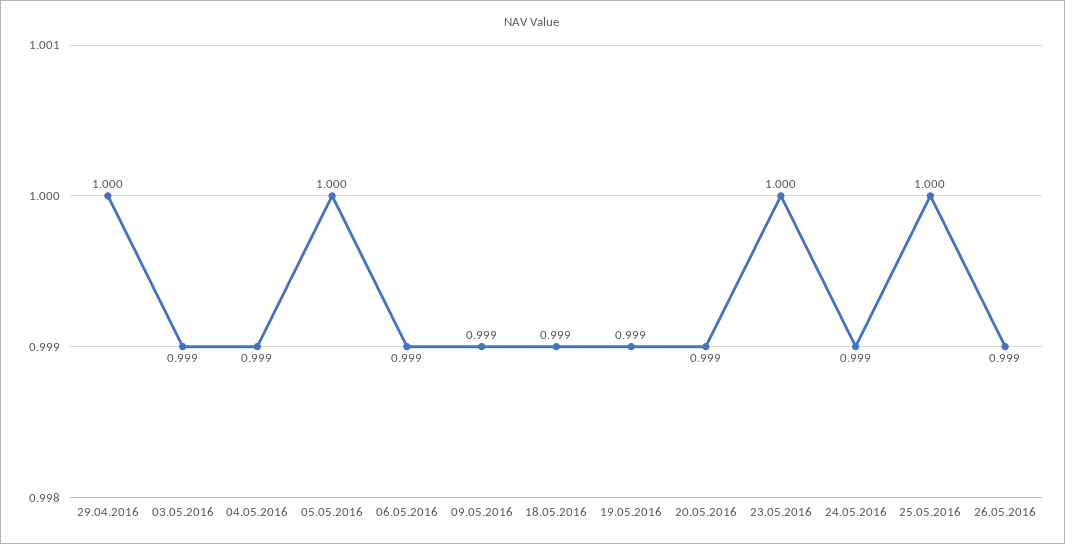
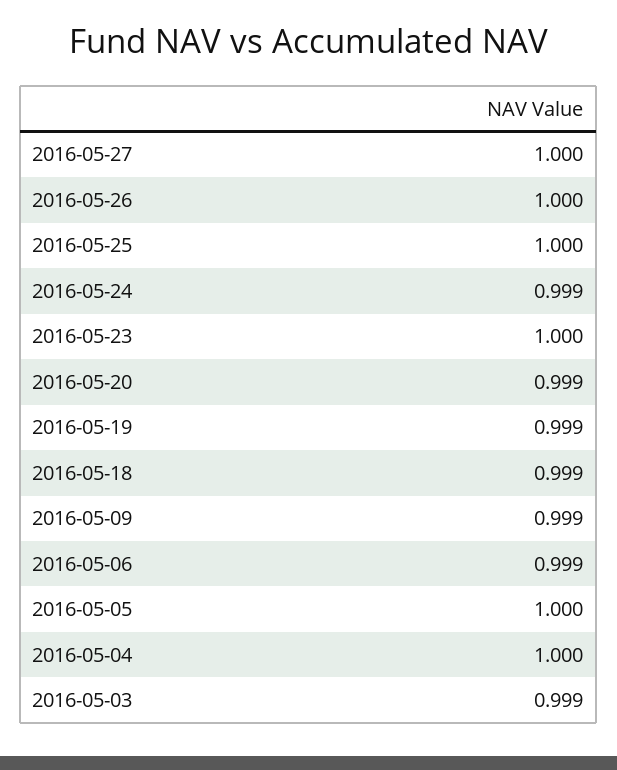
29.04.2016: 1 -> none
04.05.2016: 0.999 -> 1
26.05.2016: 0.999 -> 1
2016-05-27: none -> 1

